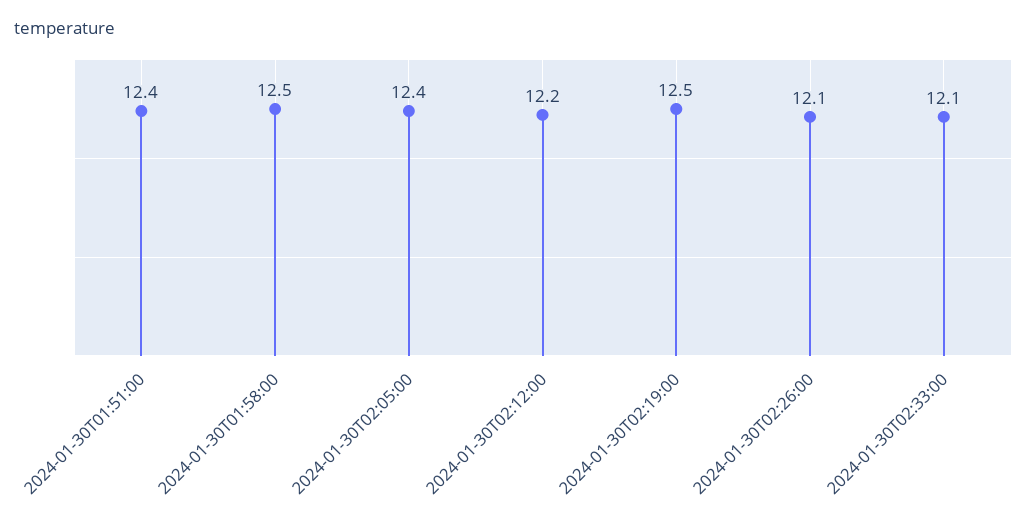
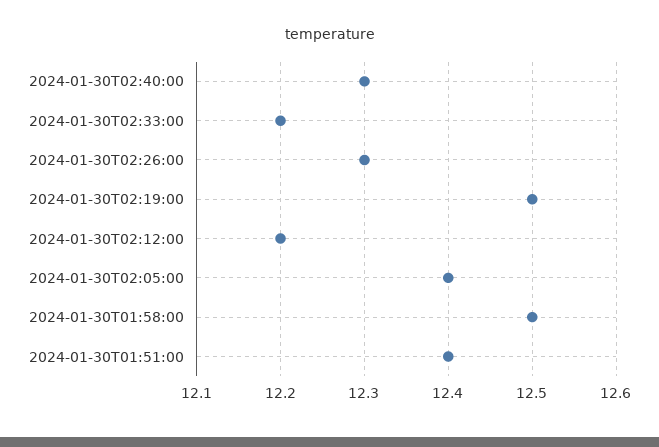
2024-01-30T02:26:00: 12.1 -> 12.3
2024-01-30T02:33:00: 12.1 -> 12.2
2024-01-30T02:40:00: none -> 12.3

